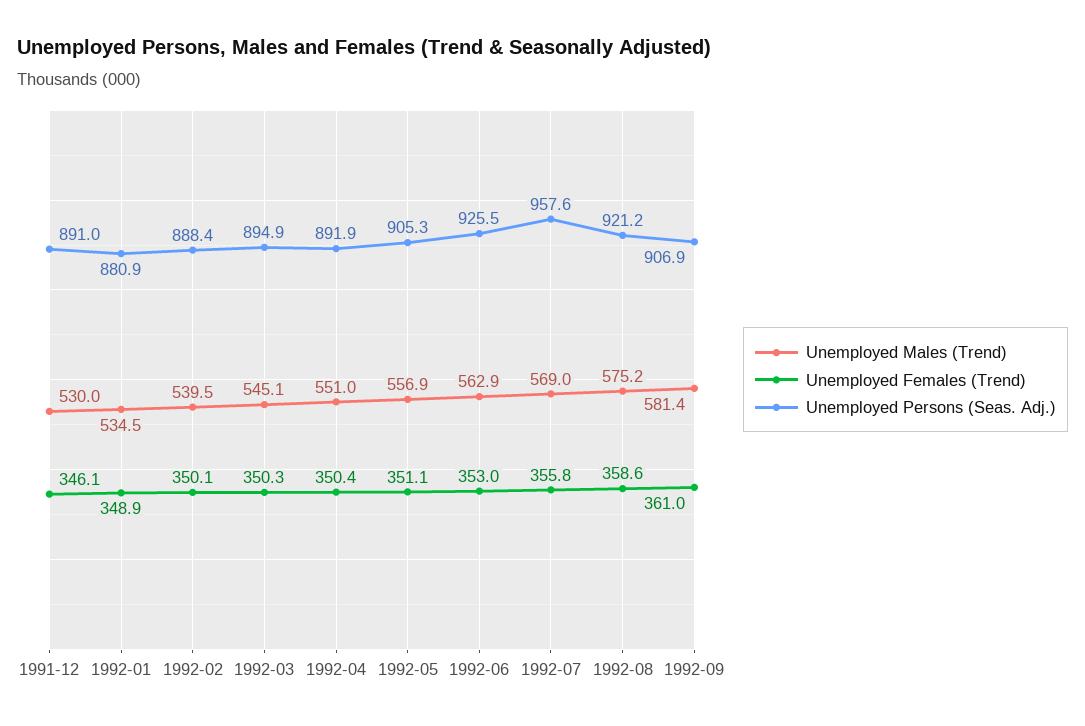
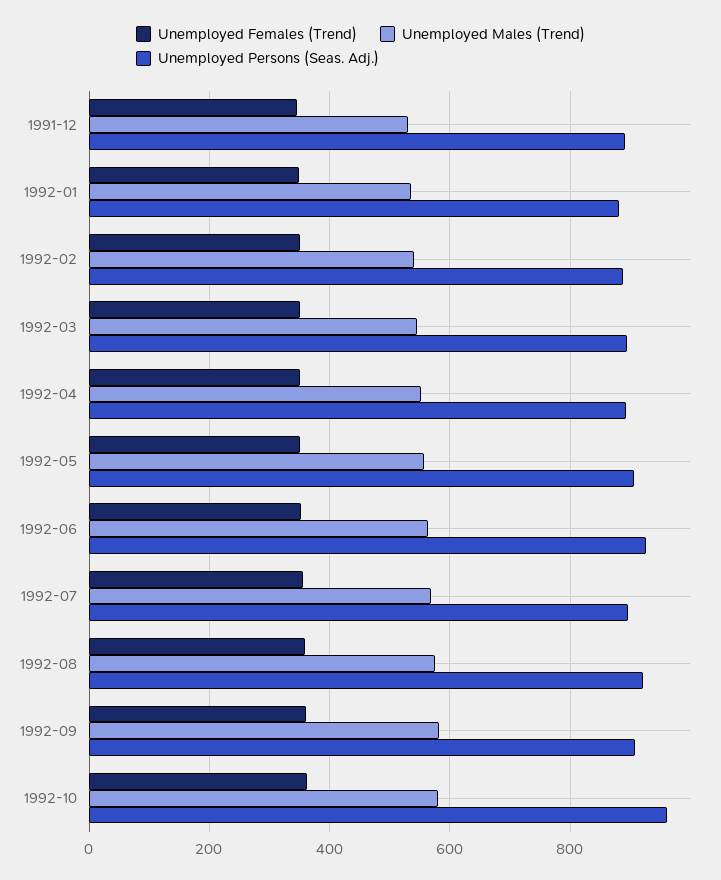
Unemployed Persons (Seas. Adj.), 1992-07: 957.6 -> 900
Unemployed Females (Trend), 1992-10: none -> 360
Unemployed Males (Trend), 1992-10: none -> 580
Unemployed Persons (Seas. Adj.), 1992-10: none -> 960

